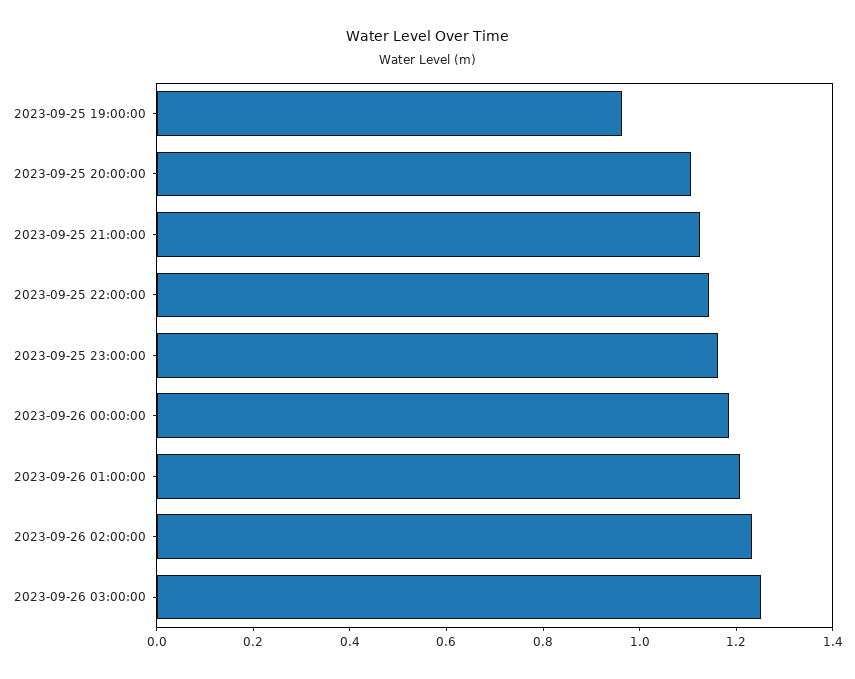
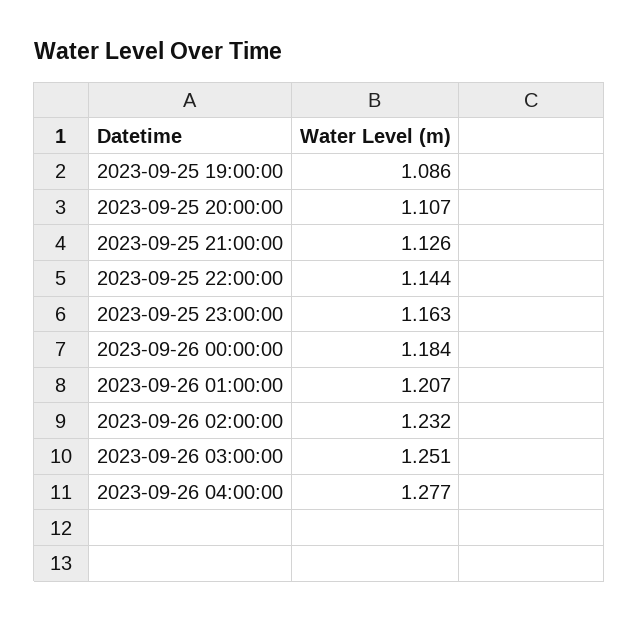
2023-09-25 19:00:00: 0.95 -> 1.086
2023-09-26 04:00:00: none -> 1.277

